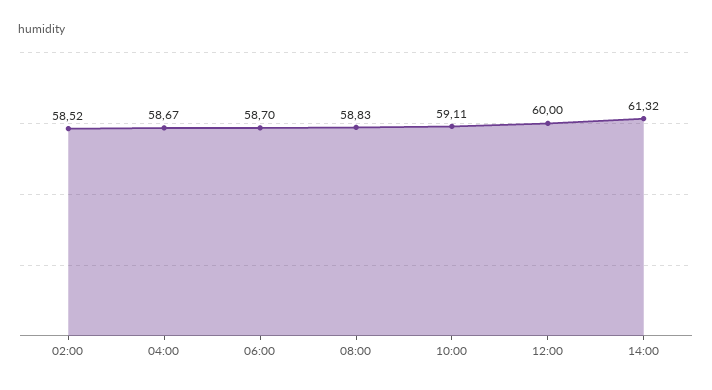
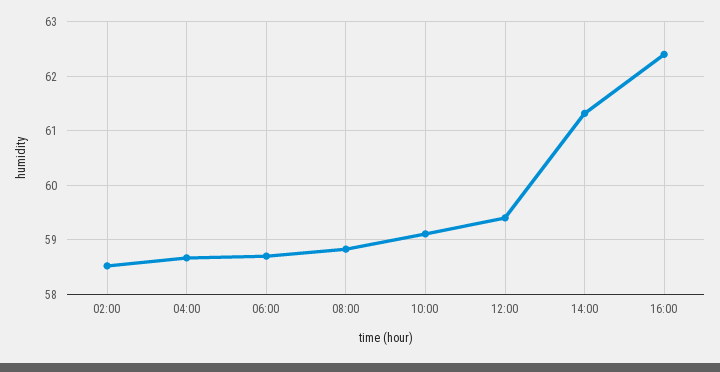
12:00: 60 -> 59.4
16:00: none -> 62.4

